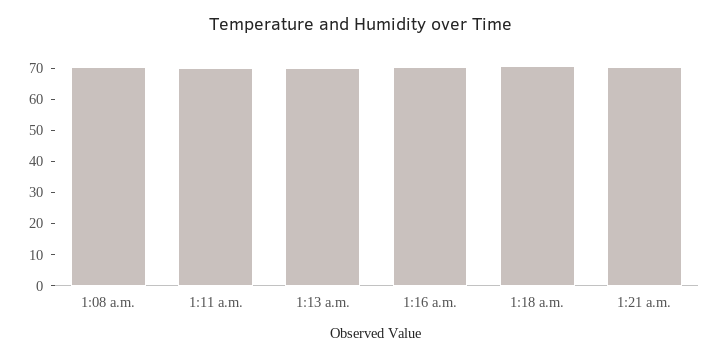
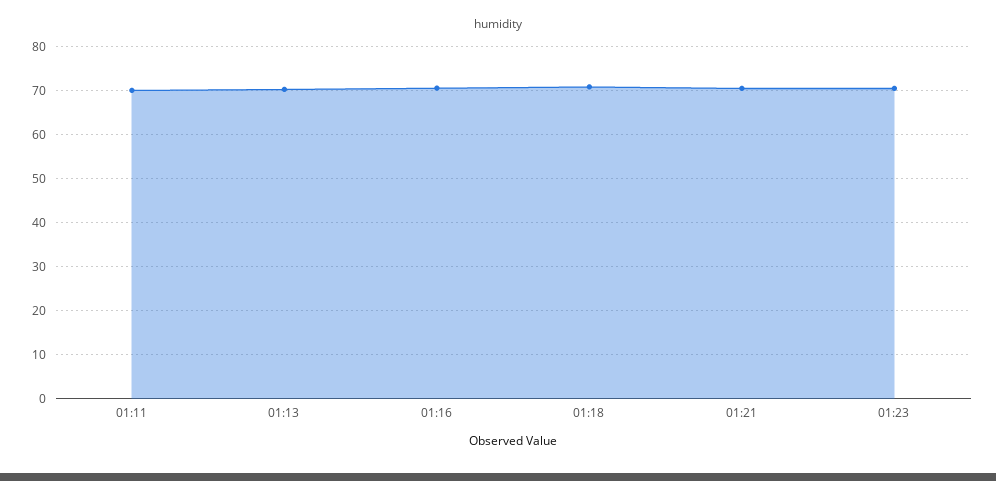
1:08 a.m.: 70 -> none
01:23: none -> 70

